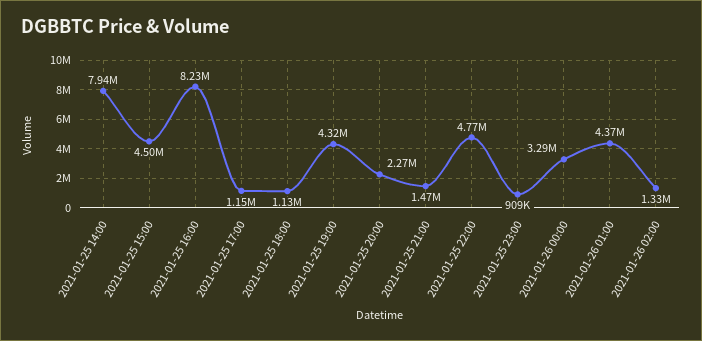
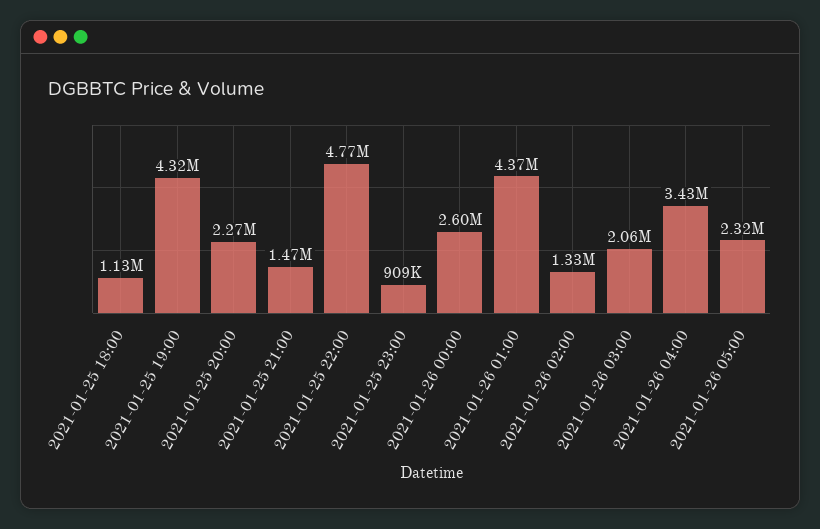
2021-01-25 14:00: 7940000 -> none
2021-01-25 15:00: 4500000 -> none
2021-01-25 16:00: 8230000 -> none
2021-01-25 17:00: 1150000 -> none
2021-01-26 00:00: 3290000 -> 2600000
2021-01-26 03:00: none -> 2060000
2021-01-26 04:00: none -> 3430000
2021-01-26 05:00: none -> 2320000

